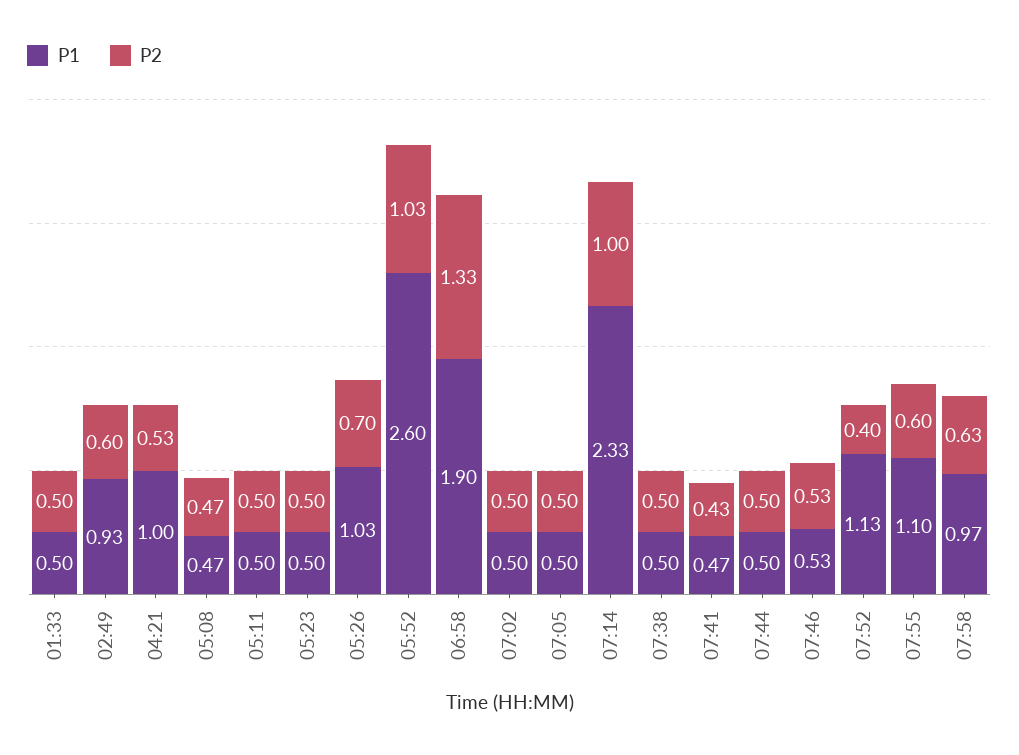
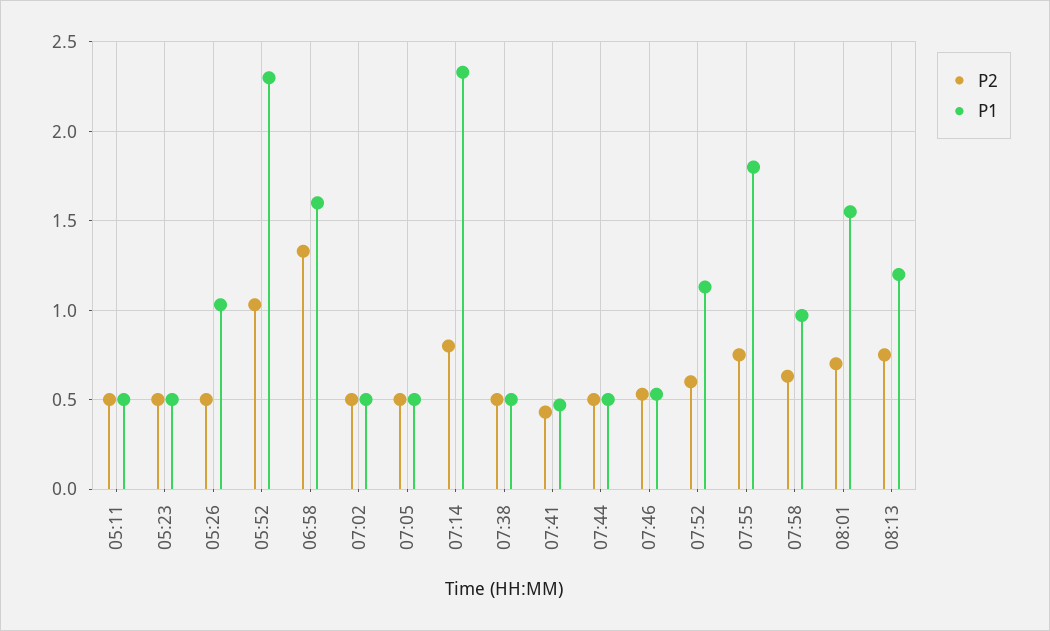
P1, 01:33: 0.5 -> none
P2, 01:33: 0.5 -> none
P1, 02:49: 0.93 -> none
P2, 02:49: 0.6 -> none
P1, 04:21: 1 -> none
P2, 04:21: 0.53 -> none
P1, 05:08: 0.47 -> none
P2, 05:08: 0.47 -> none
P2, 05:26: 0.7 -> 0.5
P1, 05:52: 2.6 -> 2.3
P1, 06:58: 1.9 -> 1.6
P2, 07:14: 1 -> 0.8
P2, 07:52: 0.4 -> 0.6
P1, 07:55: 1.1 -> 1.8
P2, 07:55: 0.6 -> 0.75
P2, 08:01: none -> 0.7
P1, 08:01: none -> 1.55
P2, 08:13: none -> 0.75
P1, 08:13: none -> 1.2

